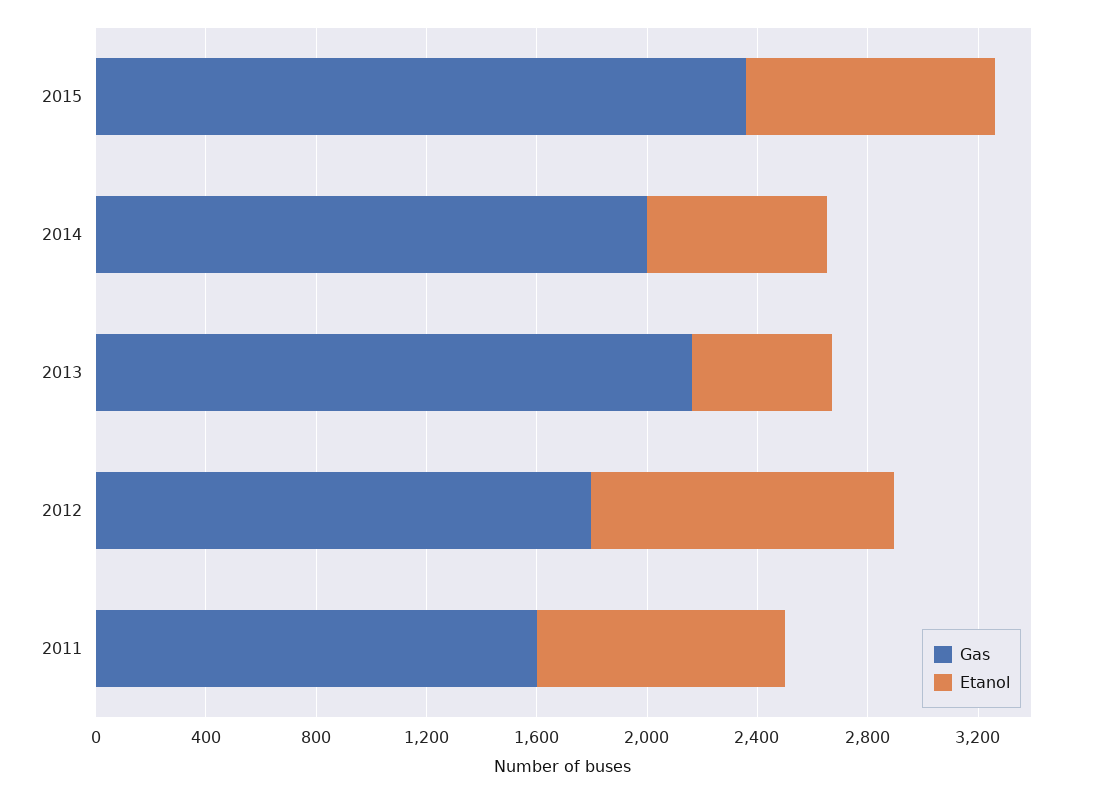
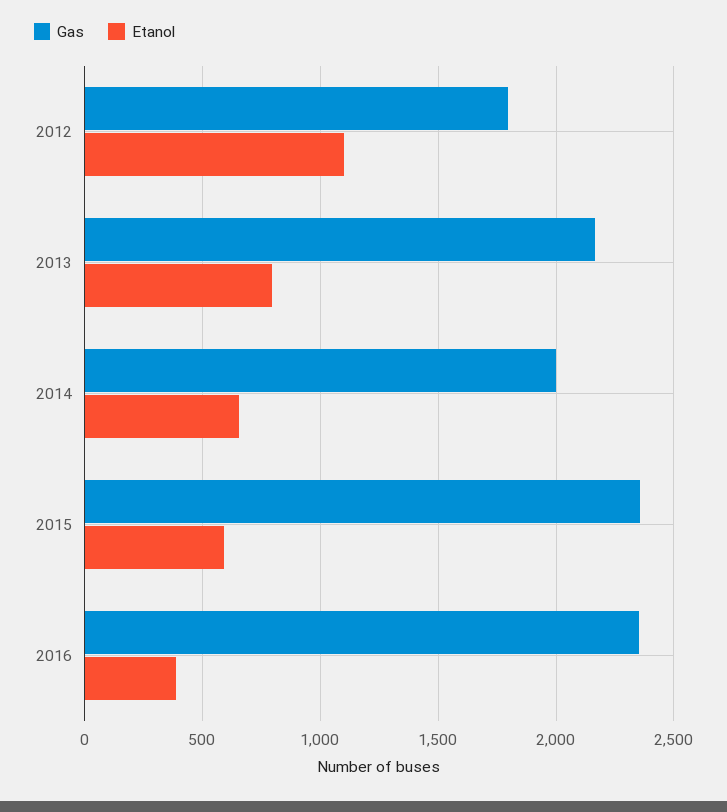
Etanol, 2015: 900 -> 600
Etanol, 2013: 500 -> 800
Gas, 2011: 1600 -> none
Etanol, 2011: 900 -> none
Gas, 2016: none -> 2350
Etanol, 2016: none -> 400

